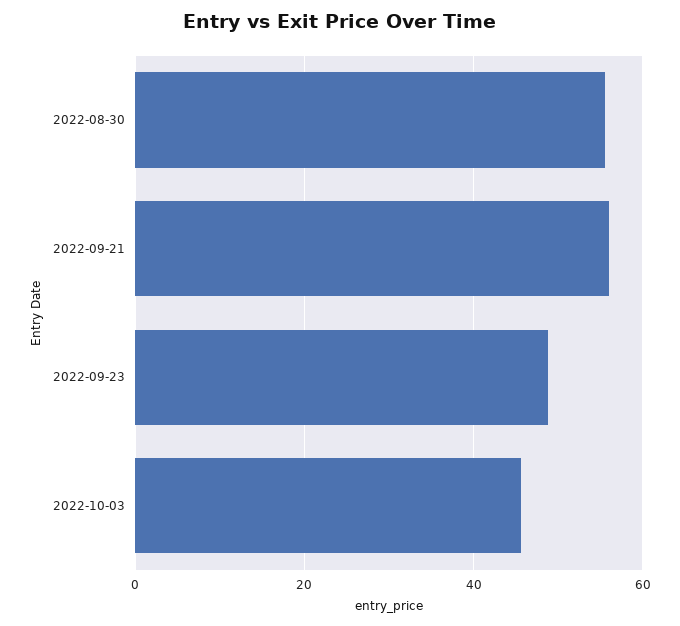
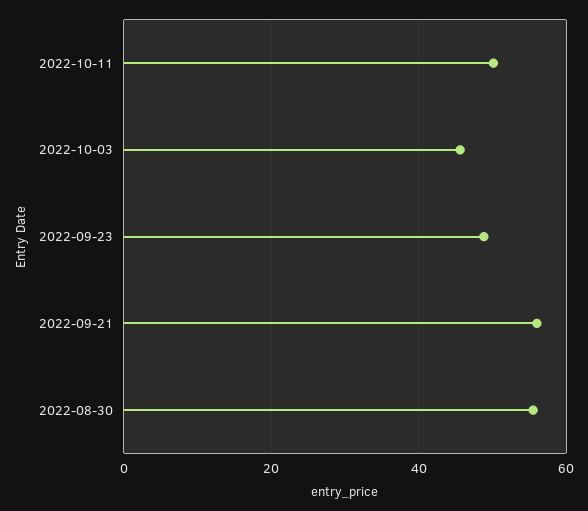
2022-10-11: none -> 50

